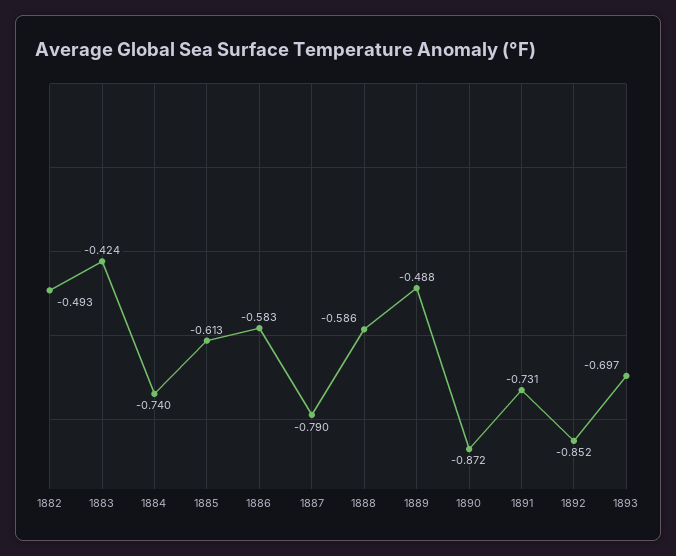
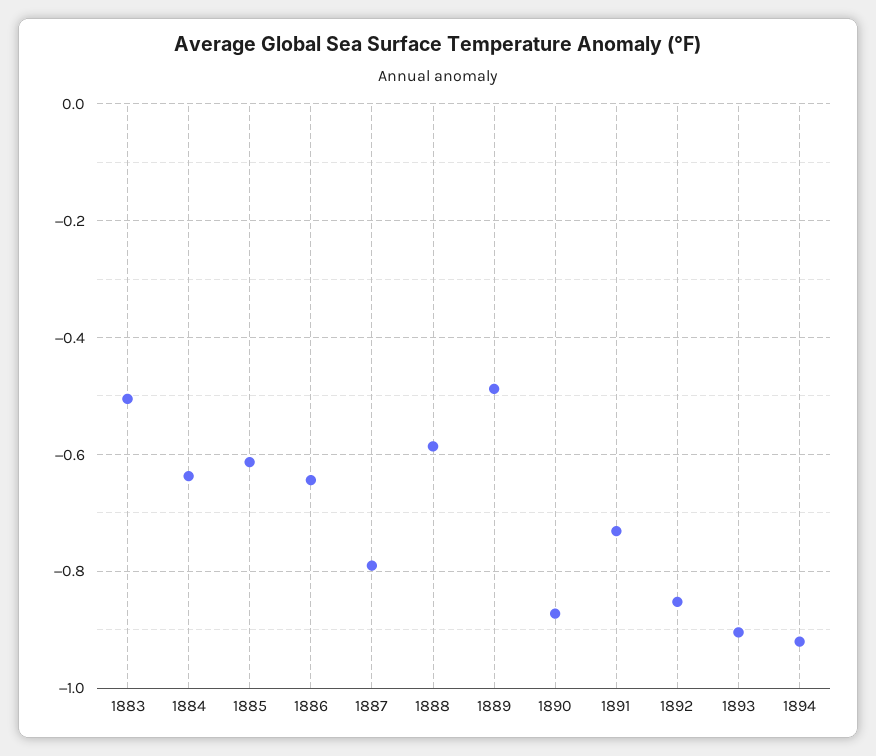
1882: -0.493 -> none
1883: -0.424 -> -0.5
1884: -0.74 -> -0.64
1886: -0.583 -> -0.64
1893: -0.697 -> -0.9
1894: none -> -0.92

